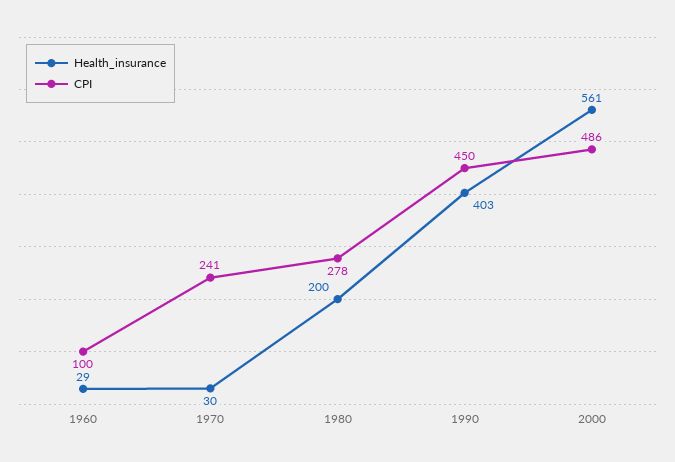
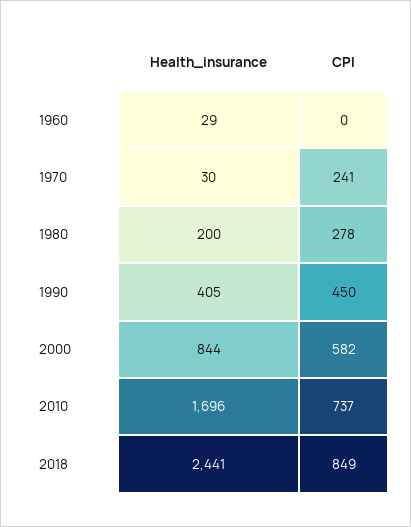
CPI, 1960: 100 -> 0
Health_insurance, 1990: 403 -> 405
Health_insurance, 2000: 561 -> 844
CPI, 2000: 486 -> 582
Health_insurance, 2010: none -> 1696
CPI, 2010: none -> 737
Health_insurance, 2018: none -> 2441
CPI, 2018: none -> 849

